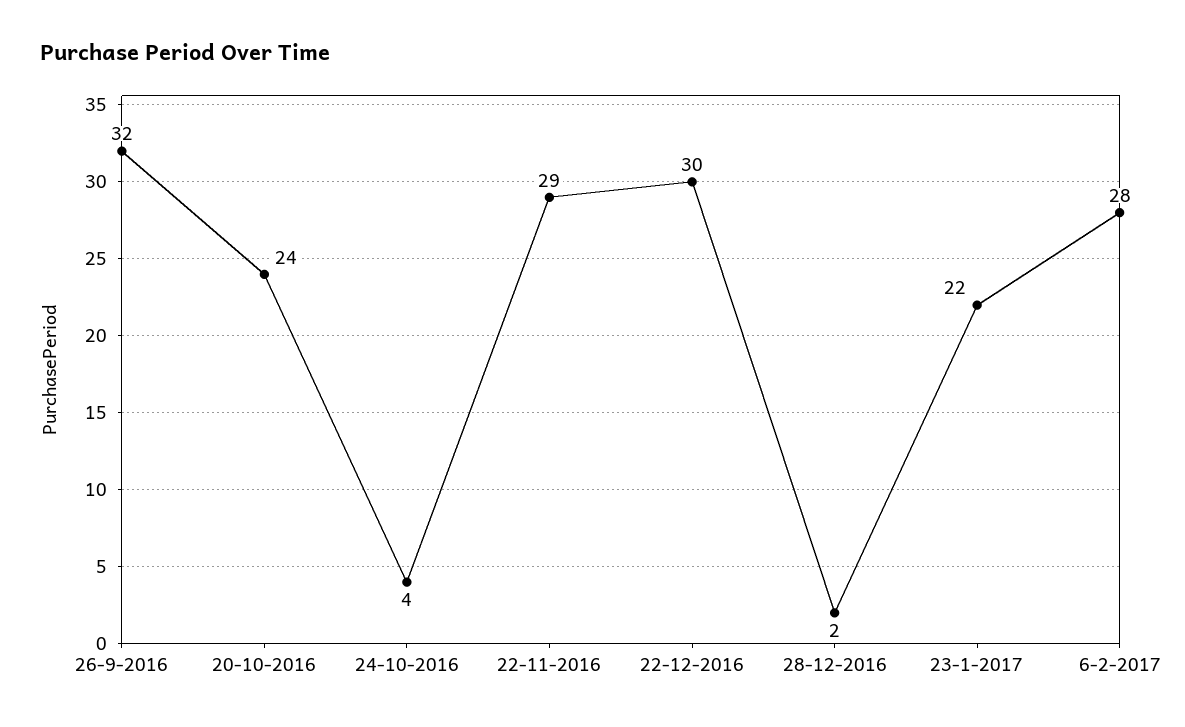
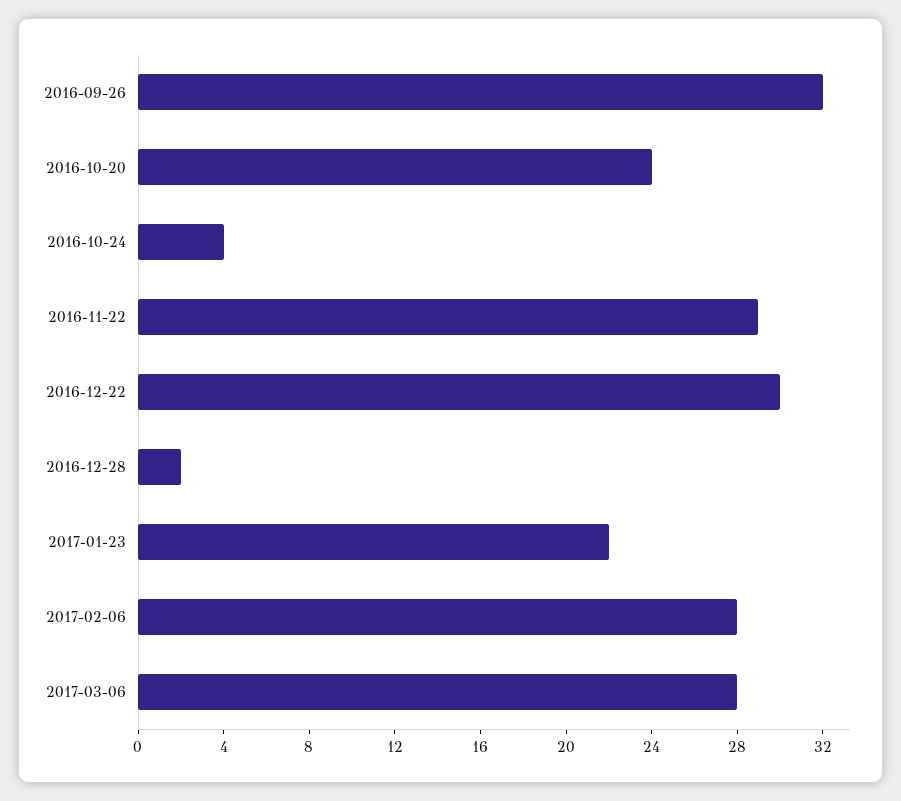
2017-03-06: none -> 28

